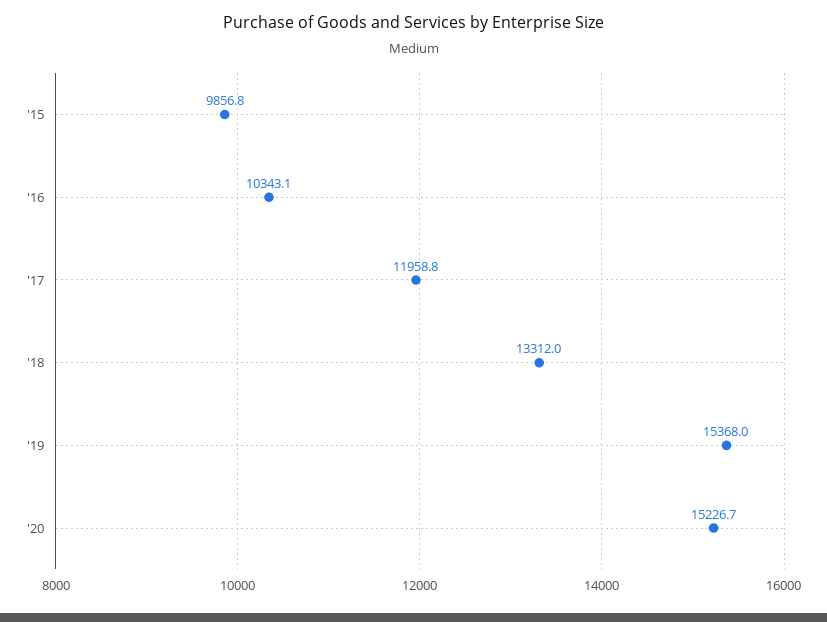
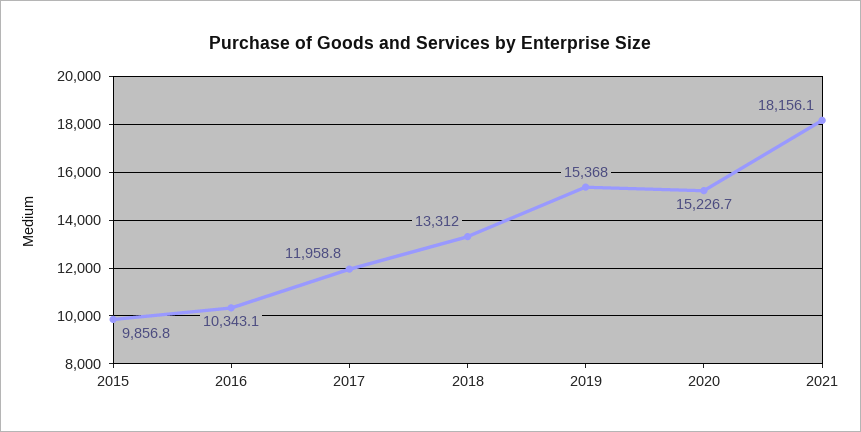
2021: none -> 18156.1

